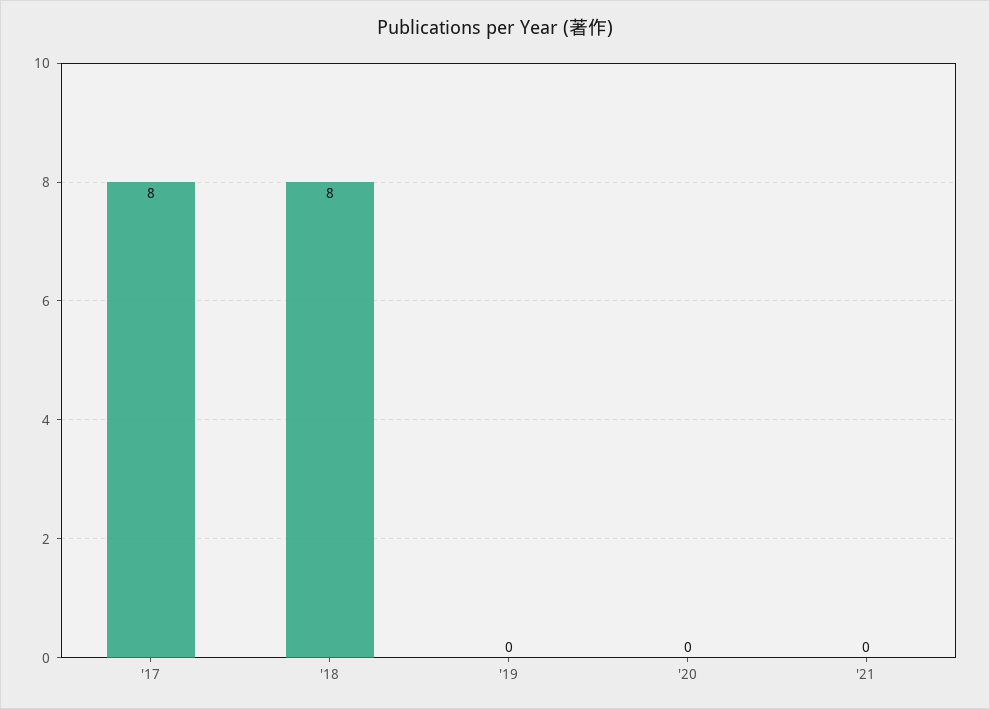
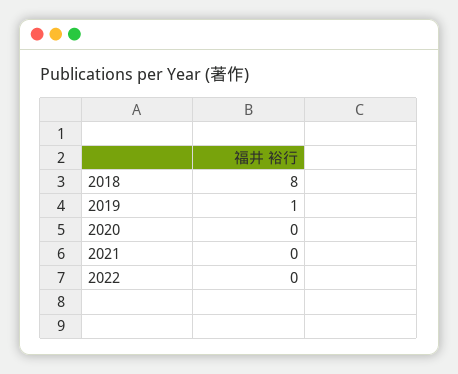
'17: 8 -> none
'19: 0 -> 1
2022: none -> 0

